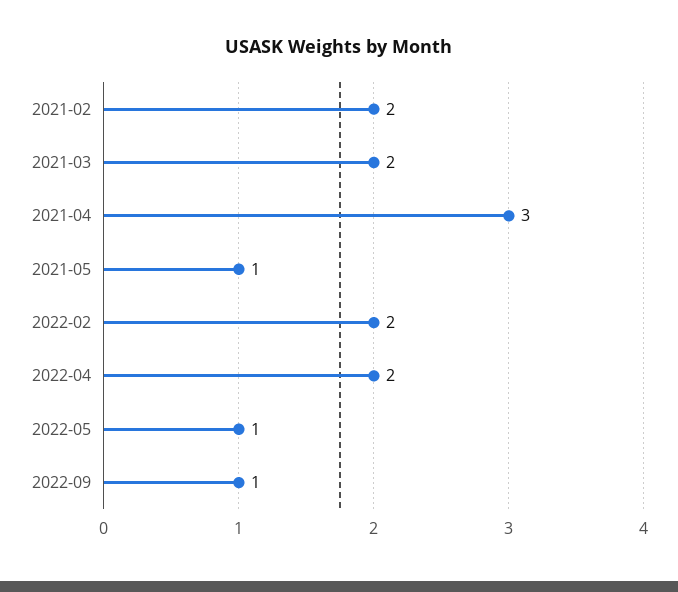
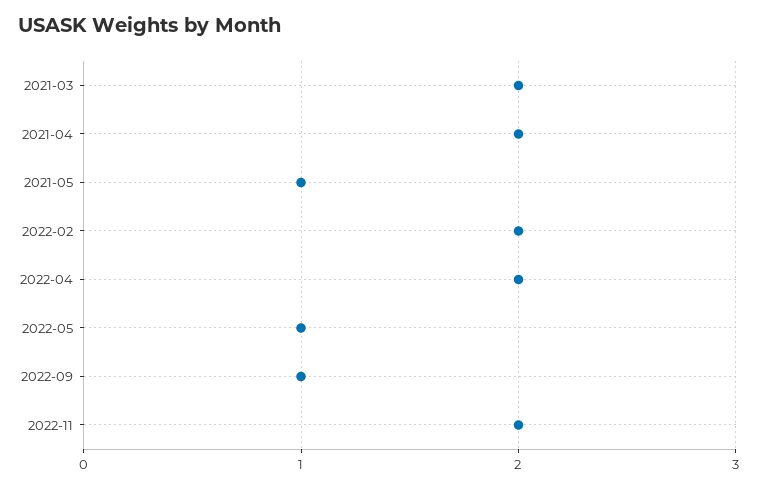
2021-02: 2 -> none
2021-04: 3 -> 2
2022-11: none -> 2

